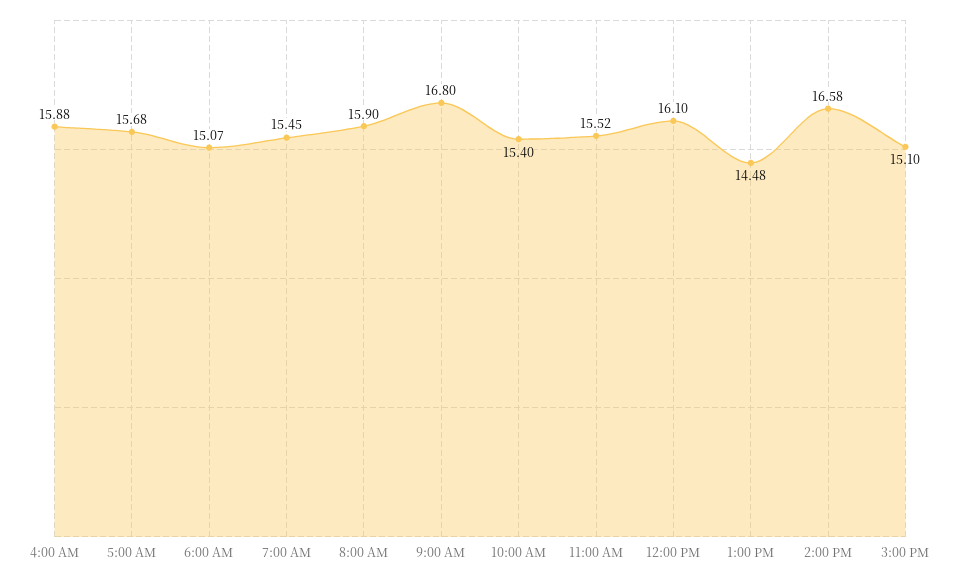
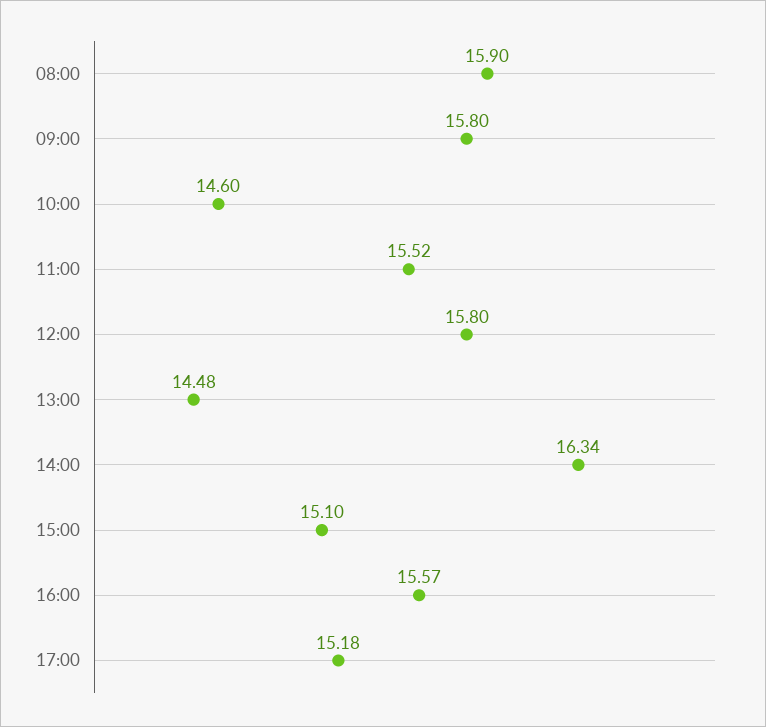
4:00 AM: 15.88 -> none
5:00 AM: 15.68 -> none
6:00 AM: 15.07 -> none
7:00 AM: 15.45 -> none
9:00 AM: 16.8 -> 15.8
10:00 AM: 15.4 -> 14.6
12:00 PM: 16.1 -> 15.8
2:00 PM: 16.58 -> 16.34
16:00: none -> 15.57
17:00: none -> 15.18

